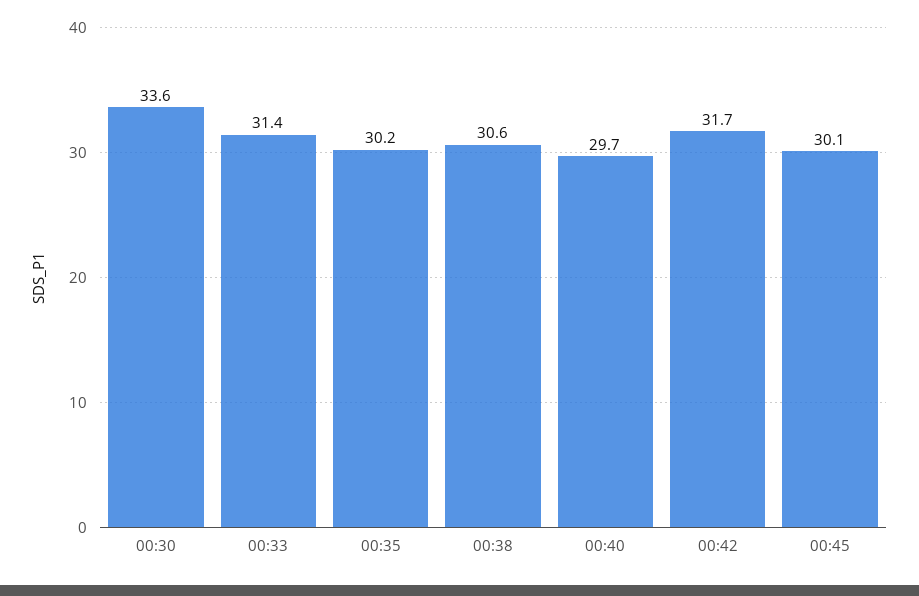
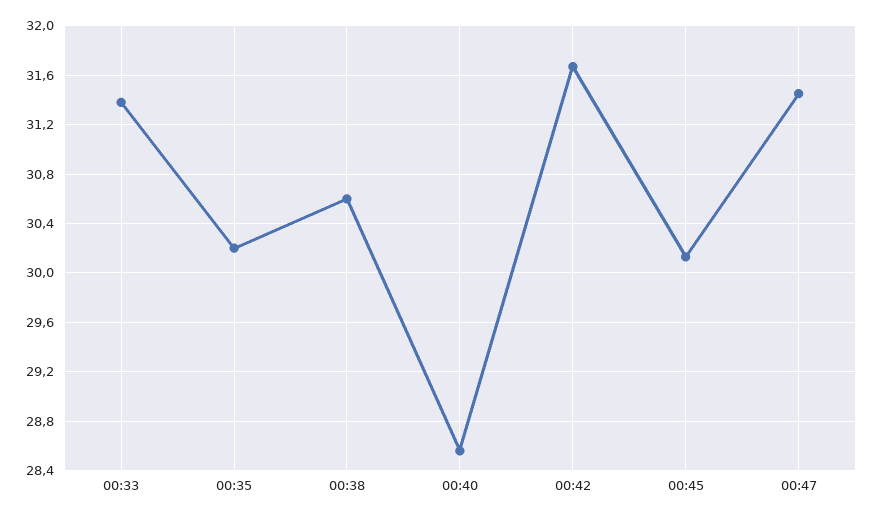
00:30: 33.6 -> none
00:40: 29.7 -> 28.55
00:47: none -> 31.45

